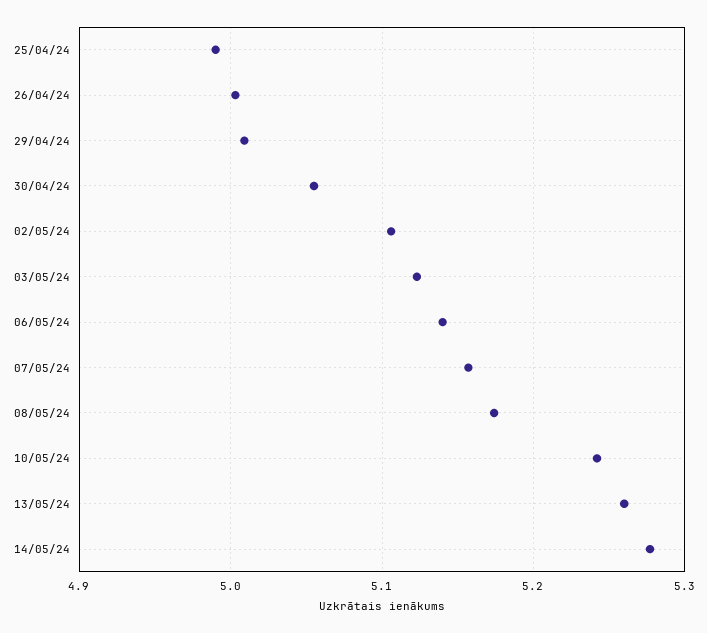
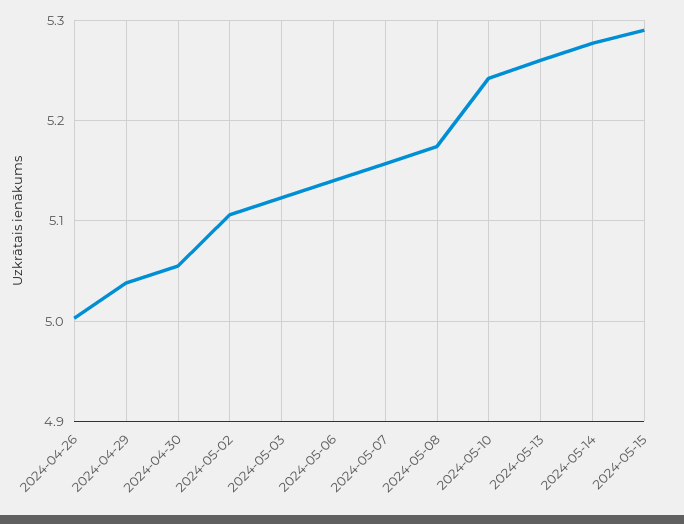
25/04/24: 4.99 -> none
29/04/24: 5.01 -> 5.04
2024-05-15: none -> 5.29

